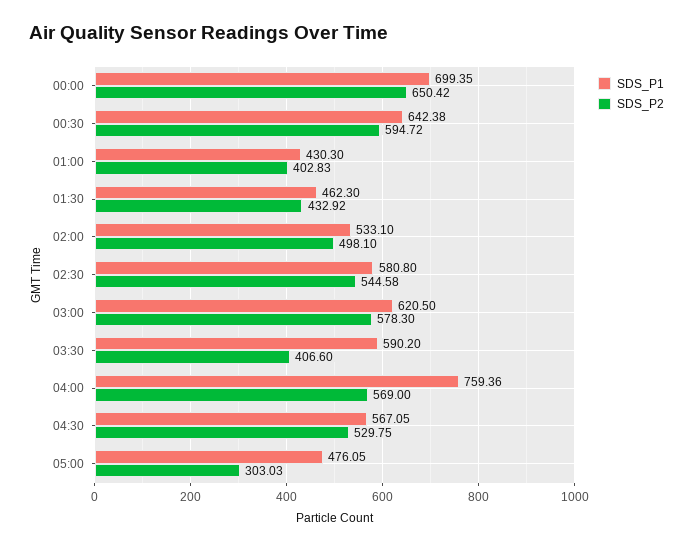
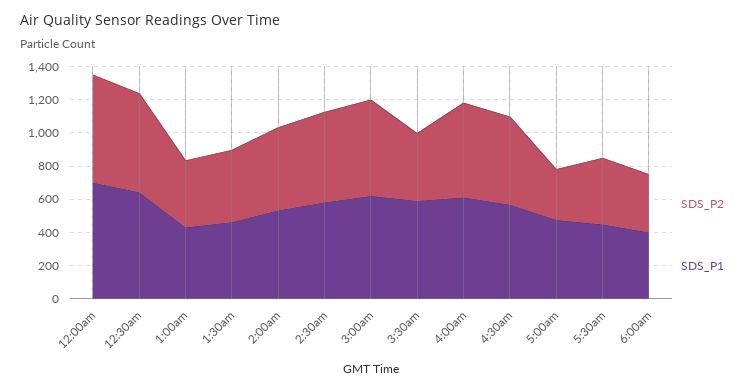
SDS_P1, 04:00: 759.36 -> 600
SDS_P2, 5:30am: none -> 400
SDS_P1, 5:30am: none -> 450
SDS_P2, 6:00am: none -> 350
SDS_P1, 6:00am: none -> 400

